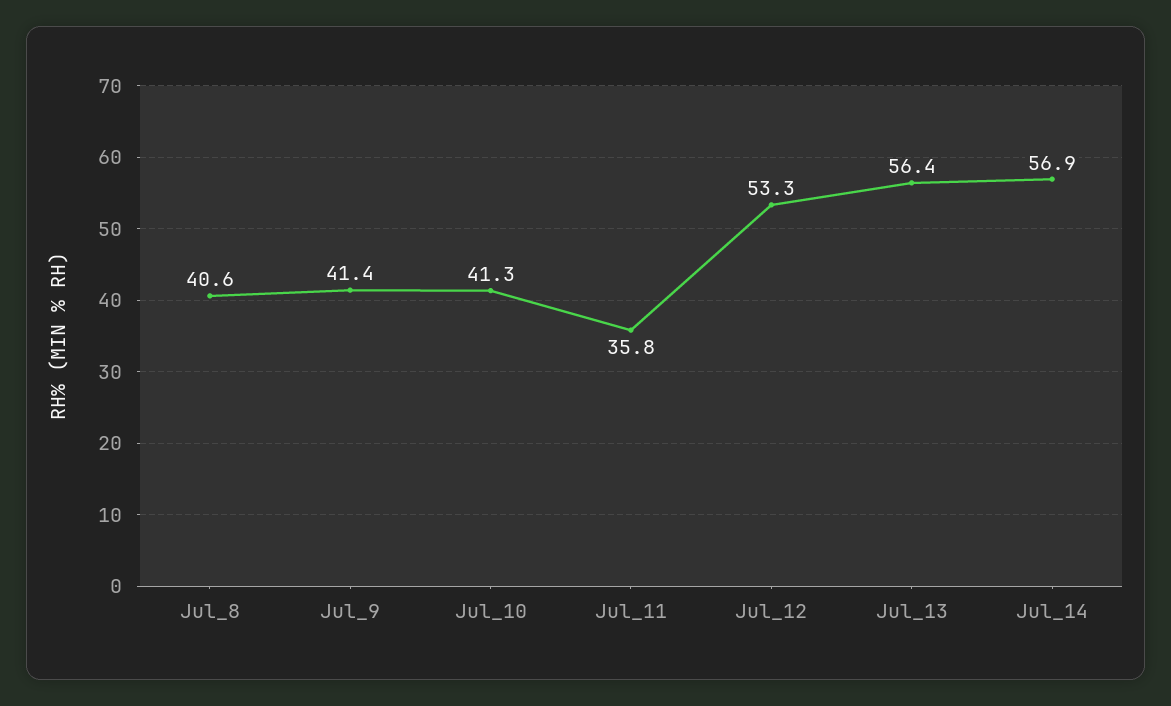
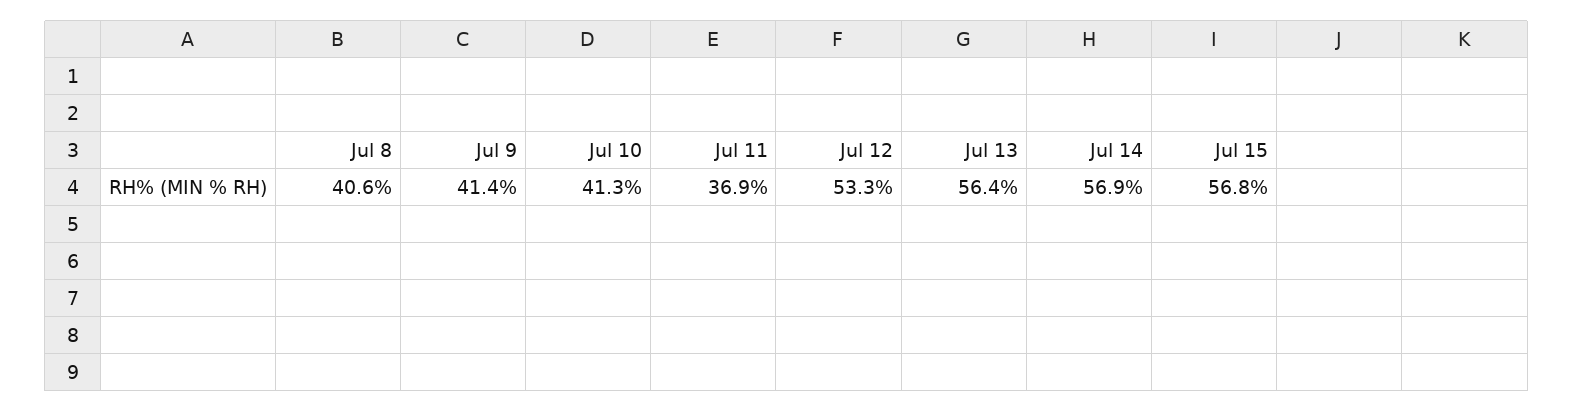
Jul_11: 35.8 -> 36.9
Jul 15: none -> 56.8

